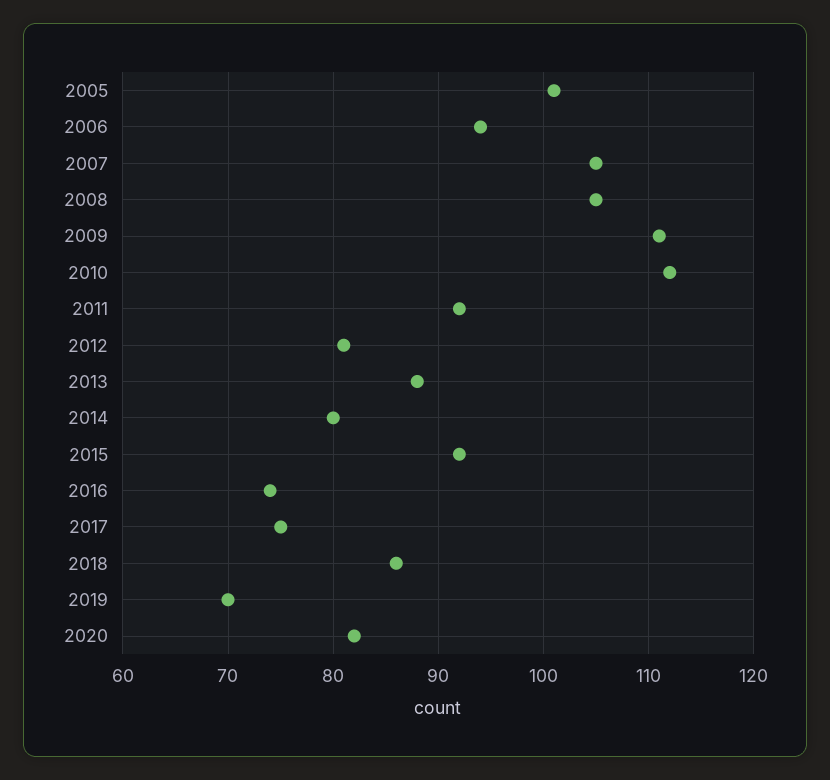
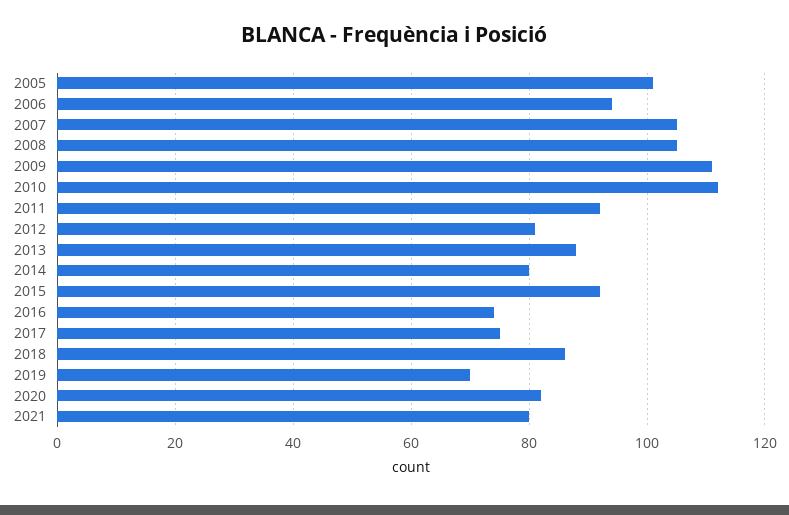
2021: none -> 80

